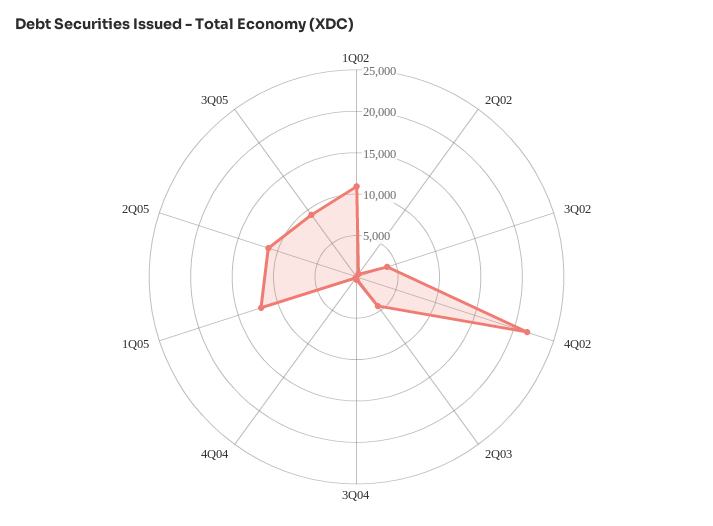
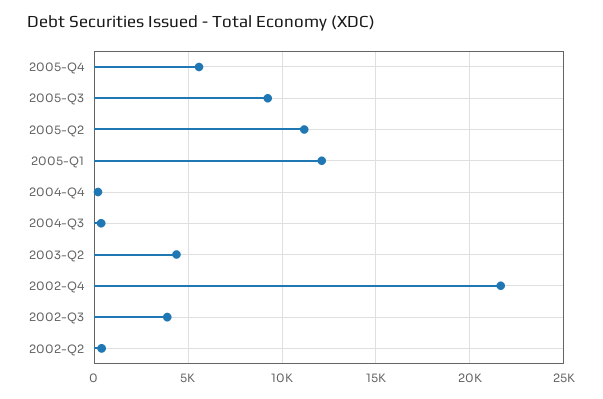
1Q02: 11000 -> none
2005-Q4: none -> 5500

